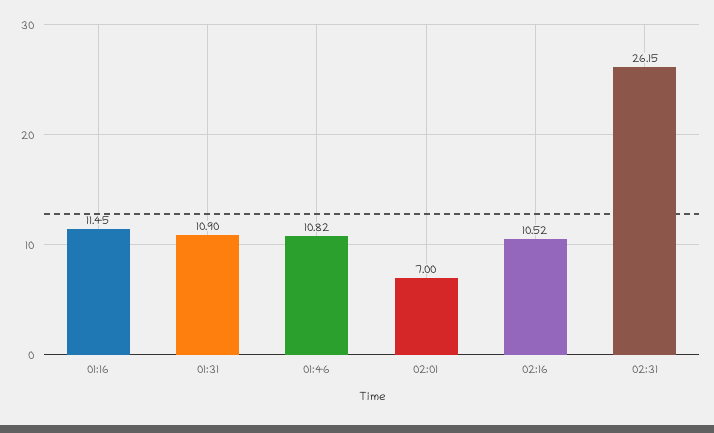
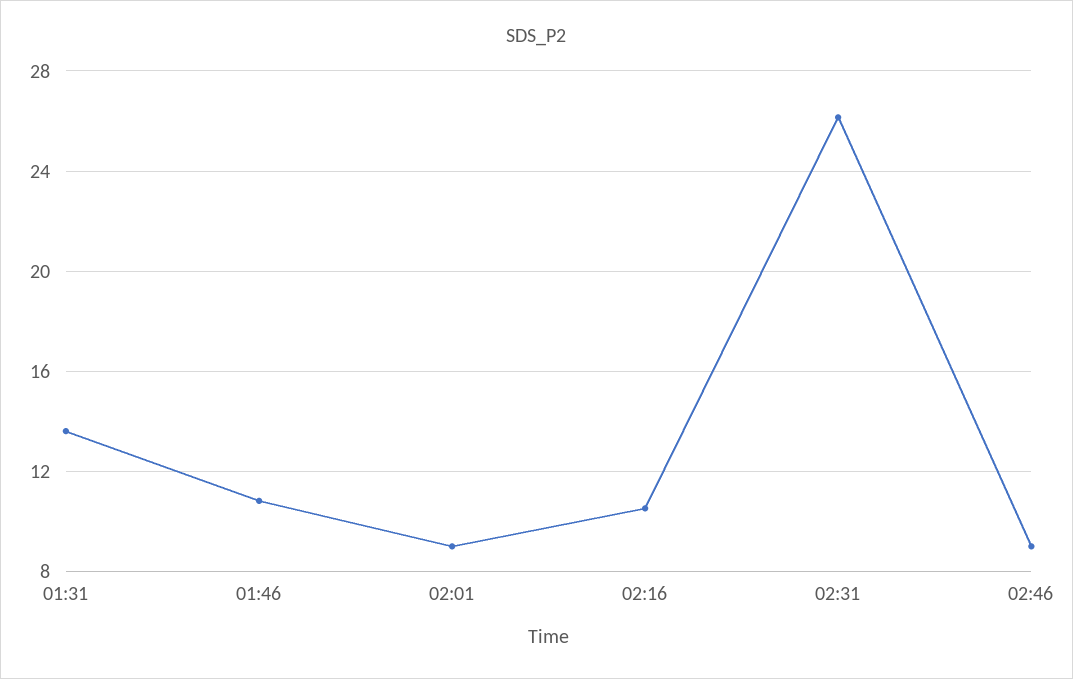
01:16: 11.45 -> none
01:31: 10.9 -> 13.5
02:01: 7 -> 9
02:46: none -> 9

